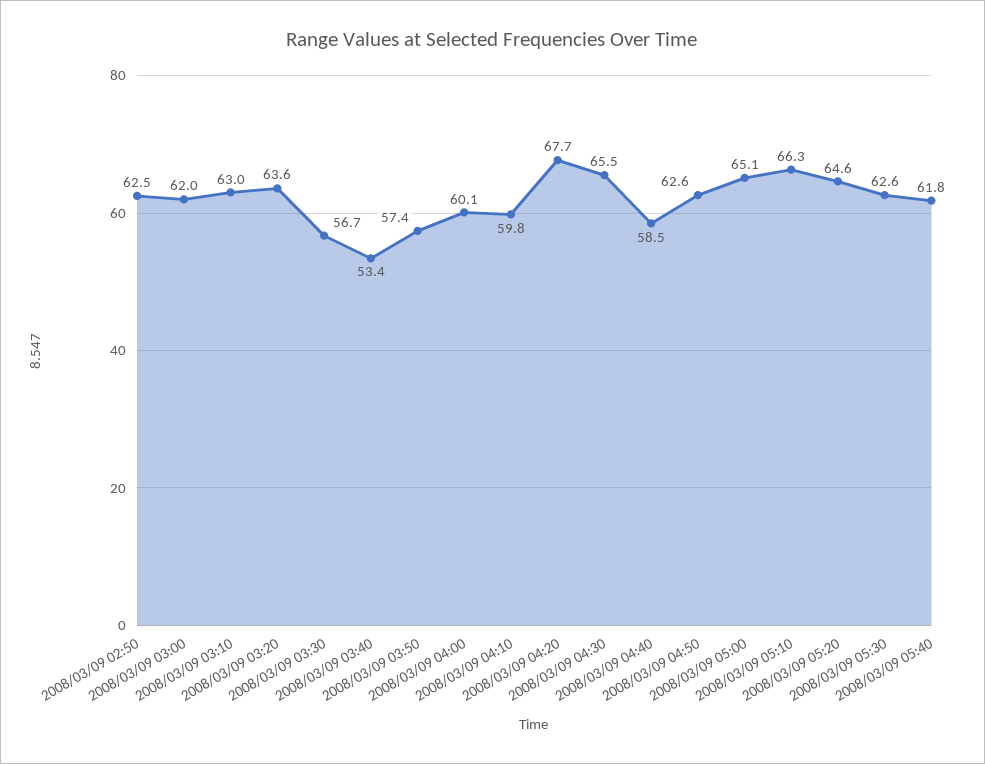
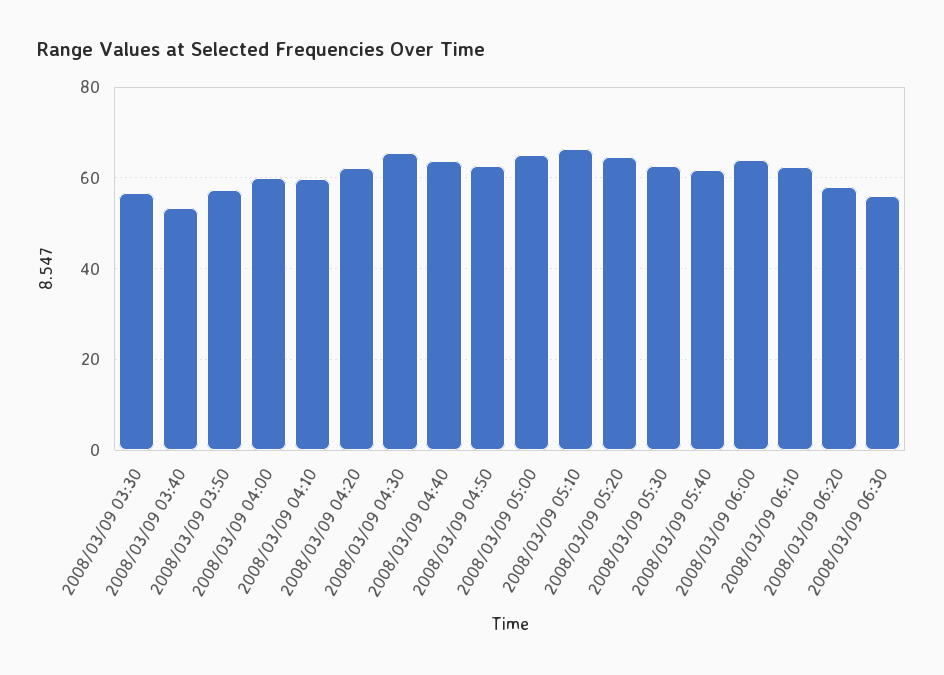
2008/03/09 02:50: 62.5 -> none
2008/03/09 03:00: 62 -> none
2008/03/09 03:10: 63 -> none
2008/03/09 03:20: 63.6 -> none
2008/03/09 04:20: 67.7 -> 62
2008/03/09 04:40: 58.5 -> 64
2008/03/09 06:00: none -> 64
2008/03/09 06:10: none -> 62
2008/03/09 06:20: none -> 58
2008/03/09 06:30: none -> 56

